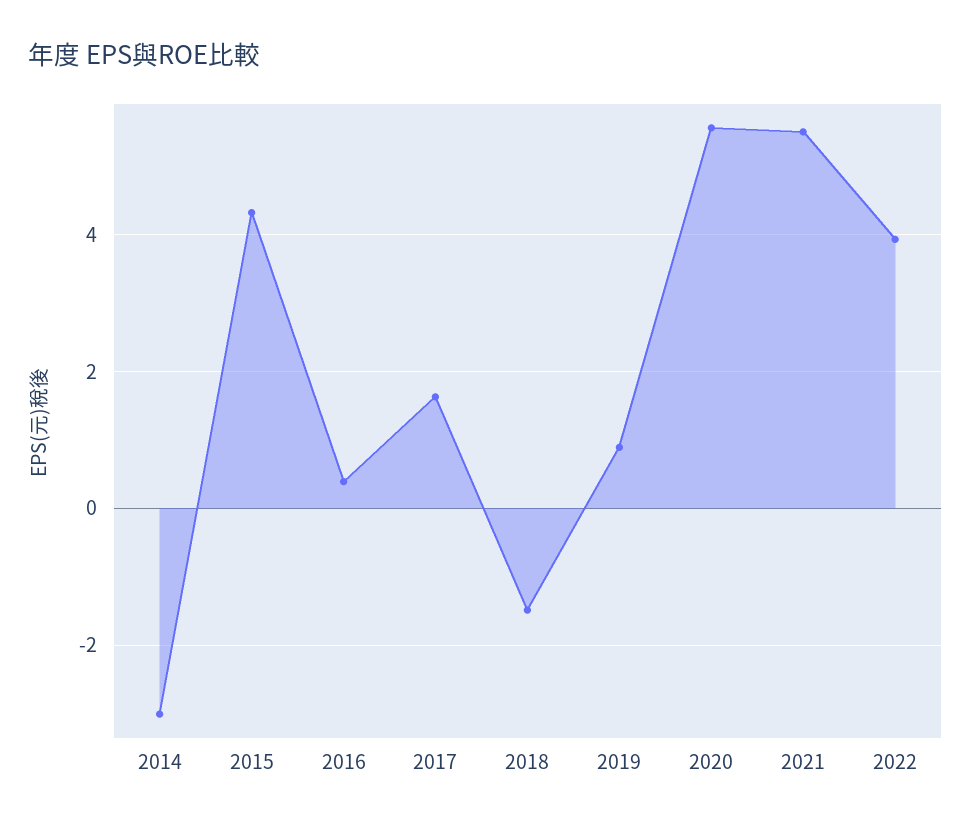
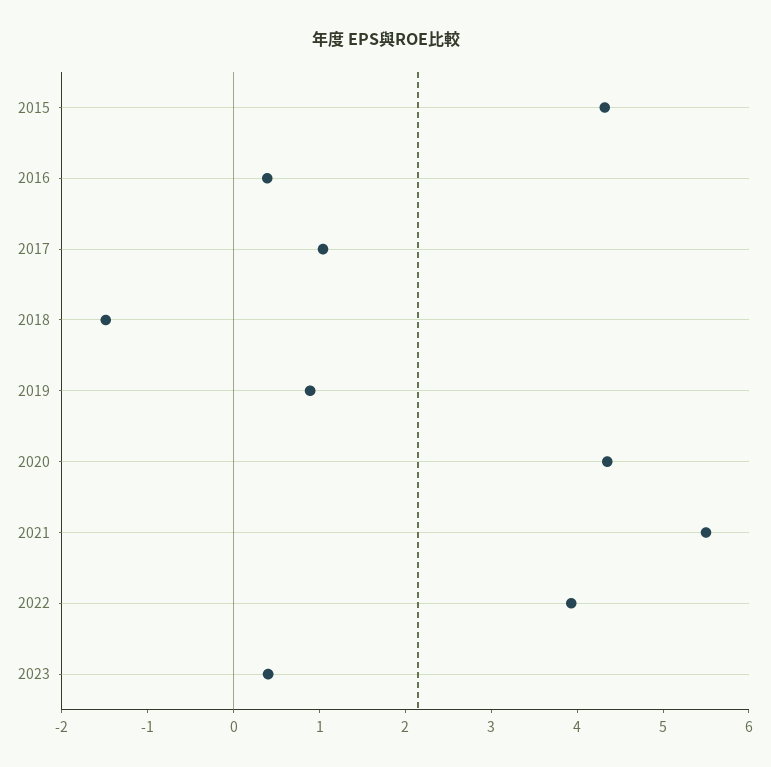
2014: -3 -> none
2017: 1.6 -> 1
2020: 5.6 -> 4.4
2023: none -> 0.4

